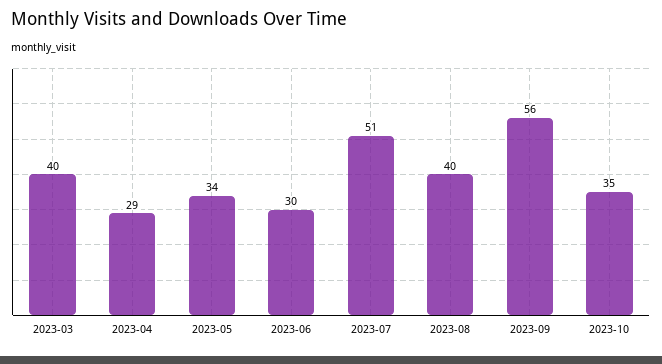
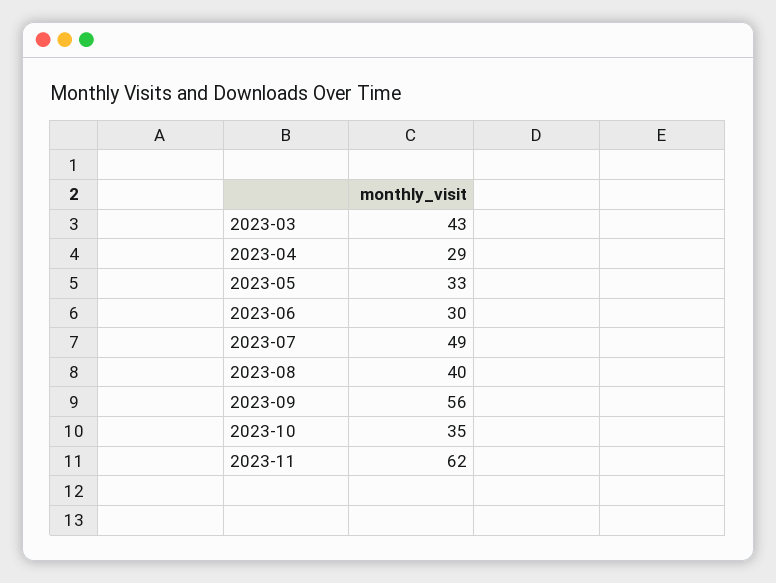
2023-03: 40 -> 43
2023-05: 34 -> 33
2023-07: 51 -> 49
2023-11: none -> 62

